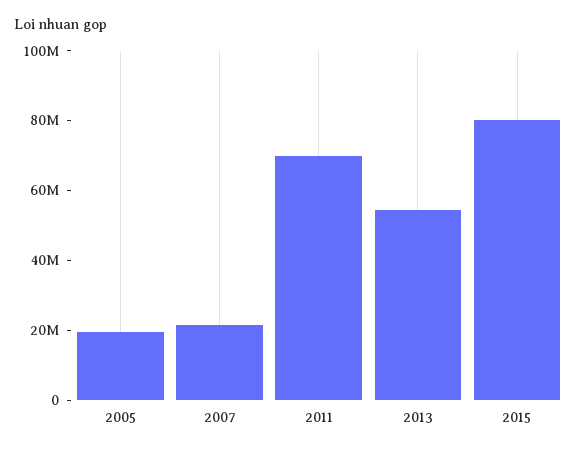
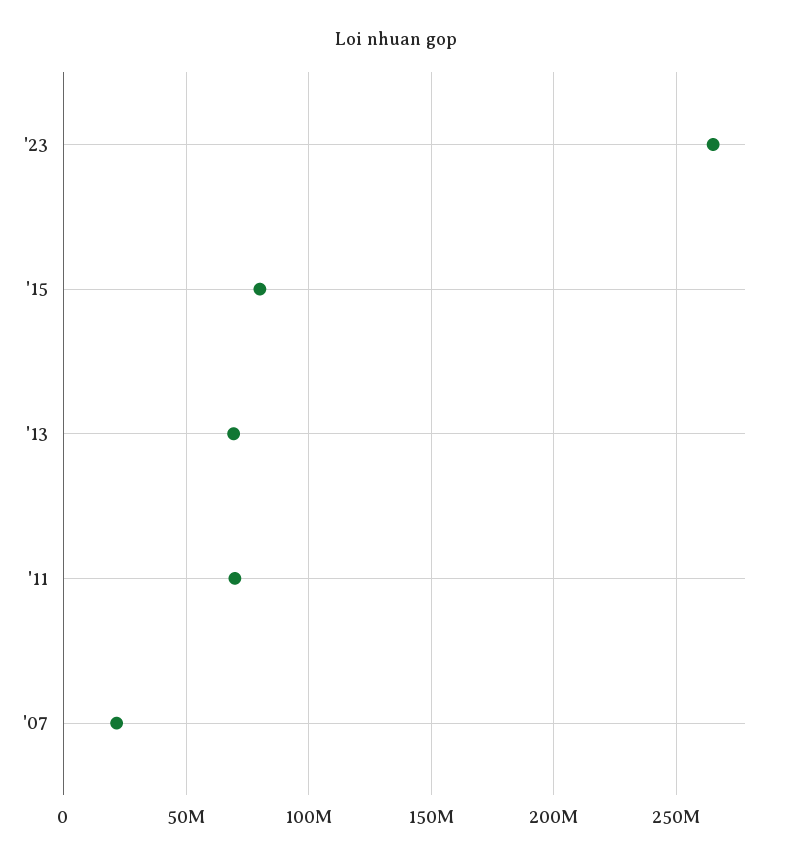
2005: 20000000 -> none
2013: 55000000 -> 70000000
'23: none -> 265000000

